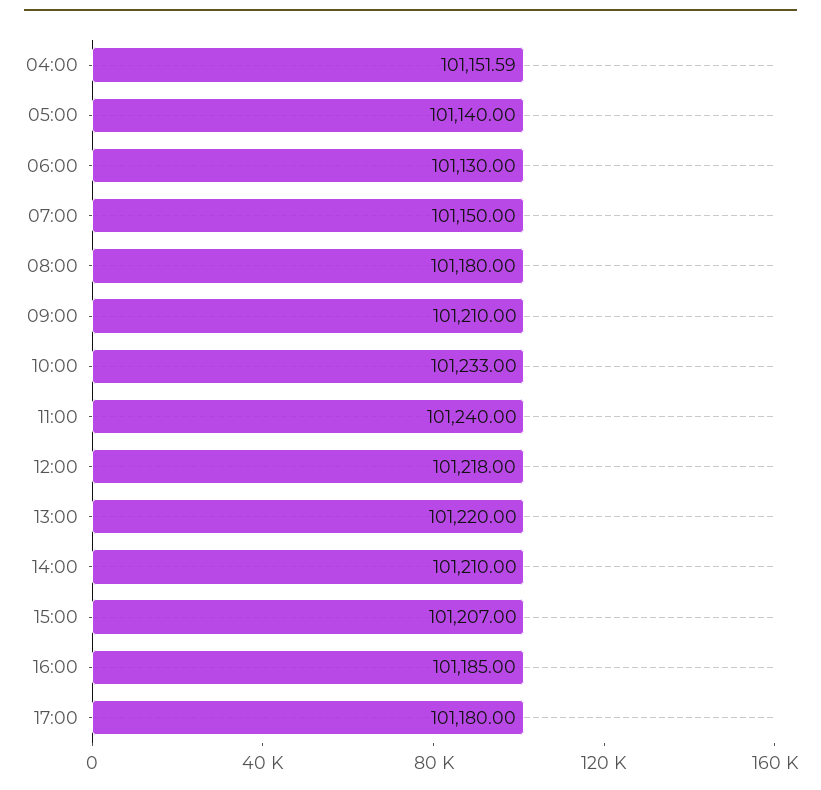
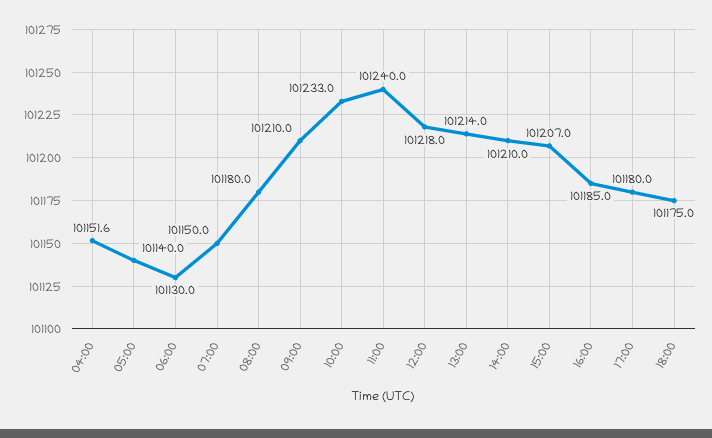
13:00: 101220 -> 101214
18:00: none -> 101175

